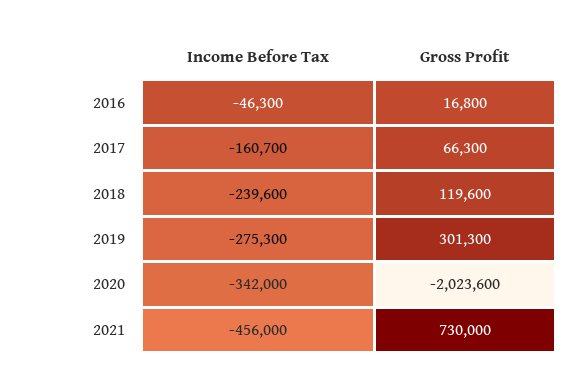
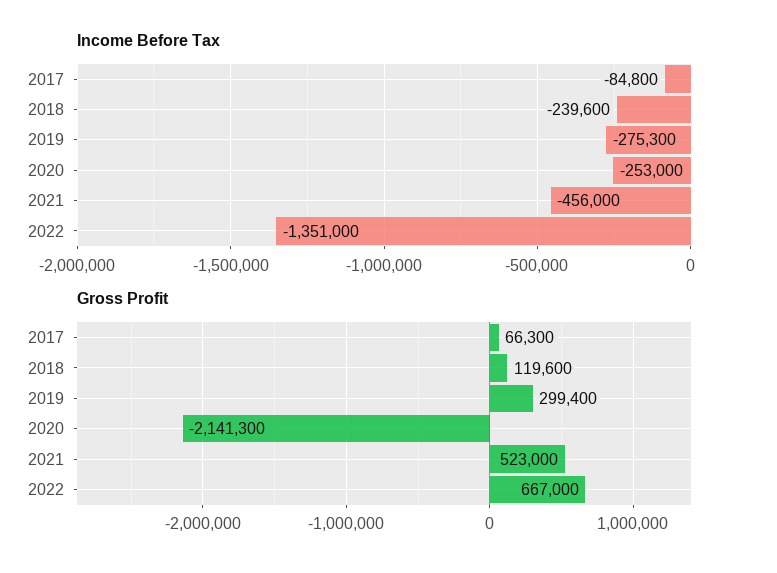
Income Before Tax, 2016: -46300 -> none
Gross Profit, 2016: 16800 -> none
Income Before Tax, 2017: -160700 -> -84800
Gross Profit, 2019: 301300 -> 299400
Income Before Tax, 2020: -342000 -> -253000
Gross Profit, 2020: -2023600 -> -2141300
Gross Profit, 2021: 730000 -> 523000
Income Before Tax, 2022: none -> -1351000
Gross Profit, 2022: none -> 667000

